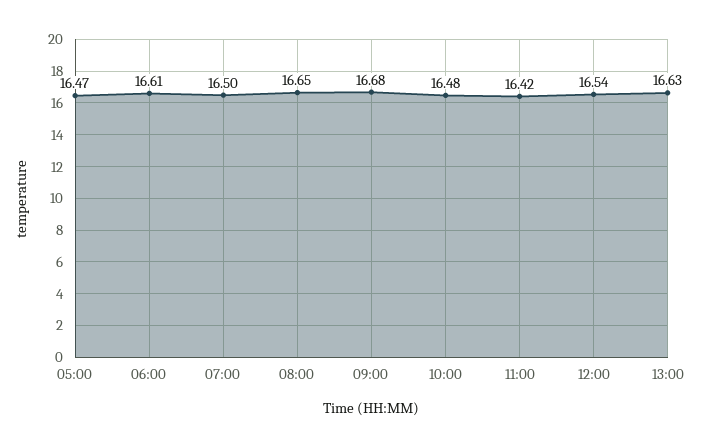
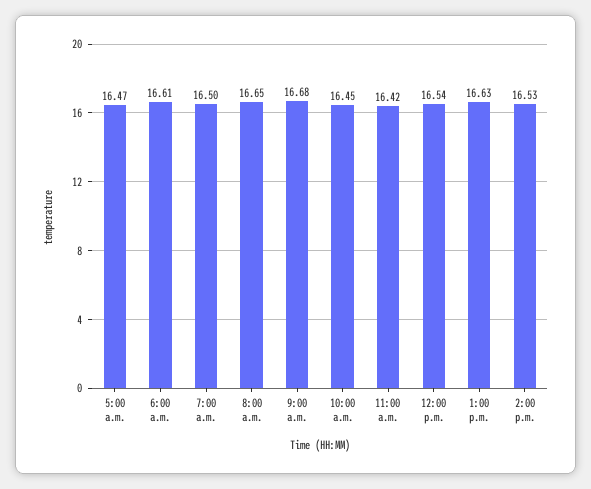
10:00: 16.48 -> 16.45
2:00 p.m.: none -> 16.53

